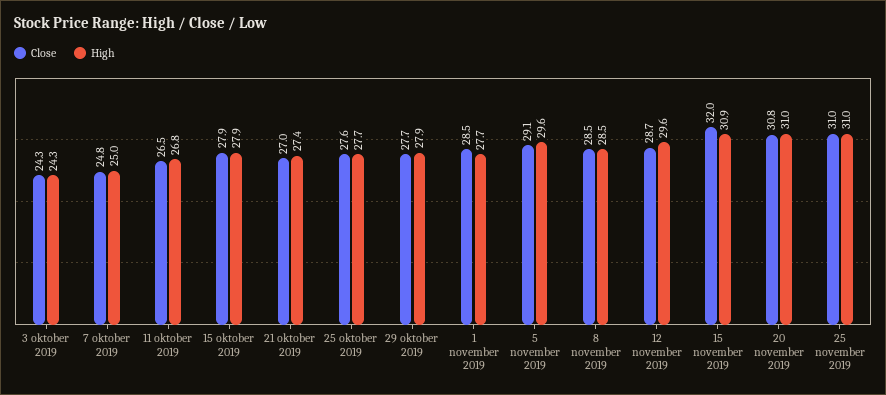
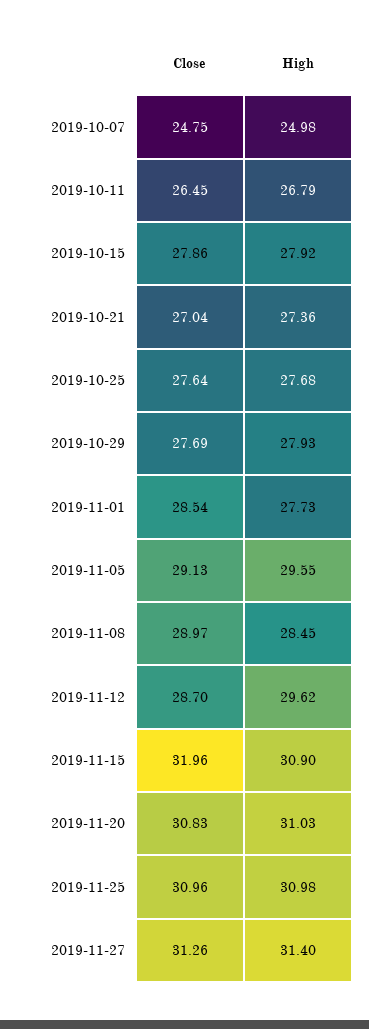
Close, 3 oktober 2019: 24.3 -> none
High, 3 oktober 2019: 24.3 -> none
Close, 8 november 2019: 28.5 -> 28.97
Close, 2019-11-27: none -> 31.26
High, 2019-11-27: none -> 31.4

